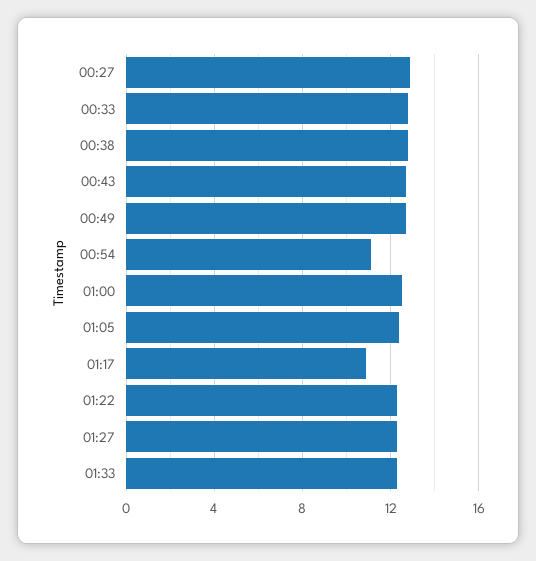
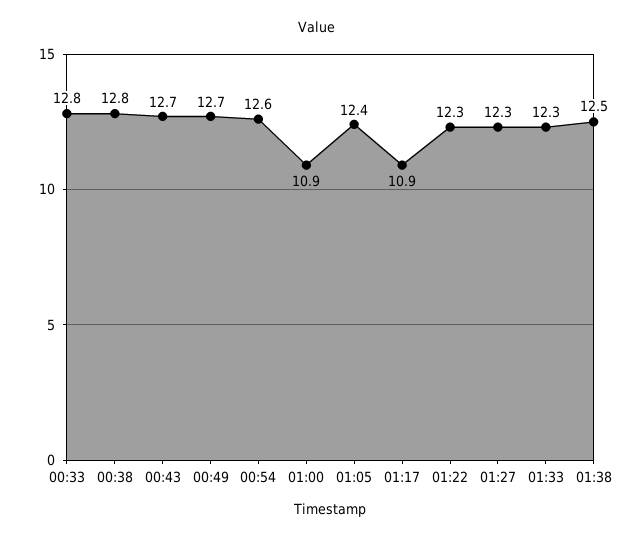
00:27: 13 -> none
00:54: 11 -> 12.6
01:00: 12.5 -> 10.9
01:38: none -> 12.5

